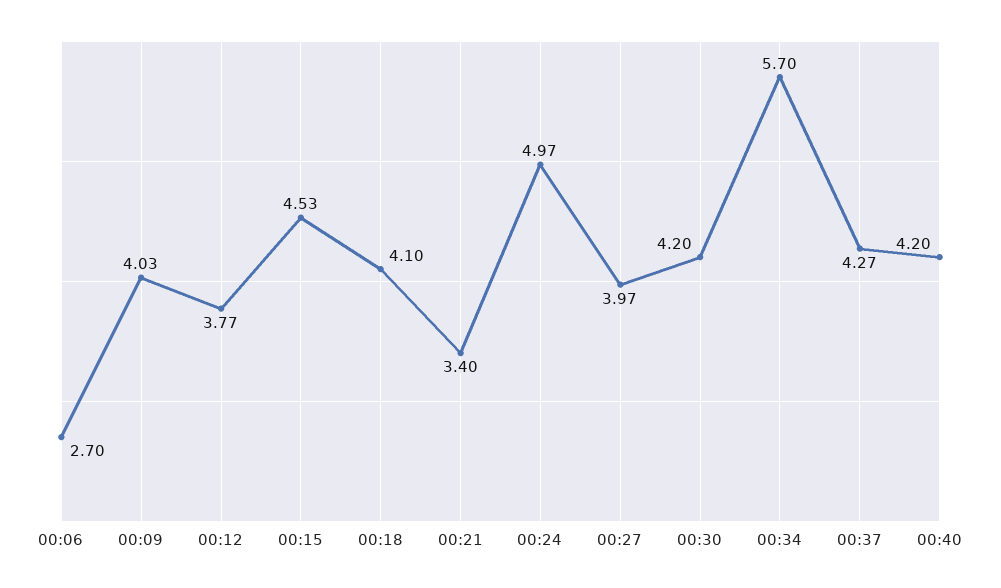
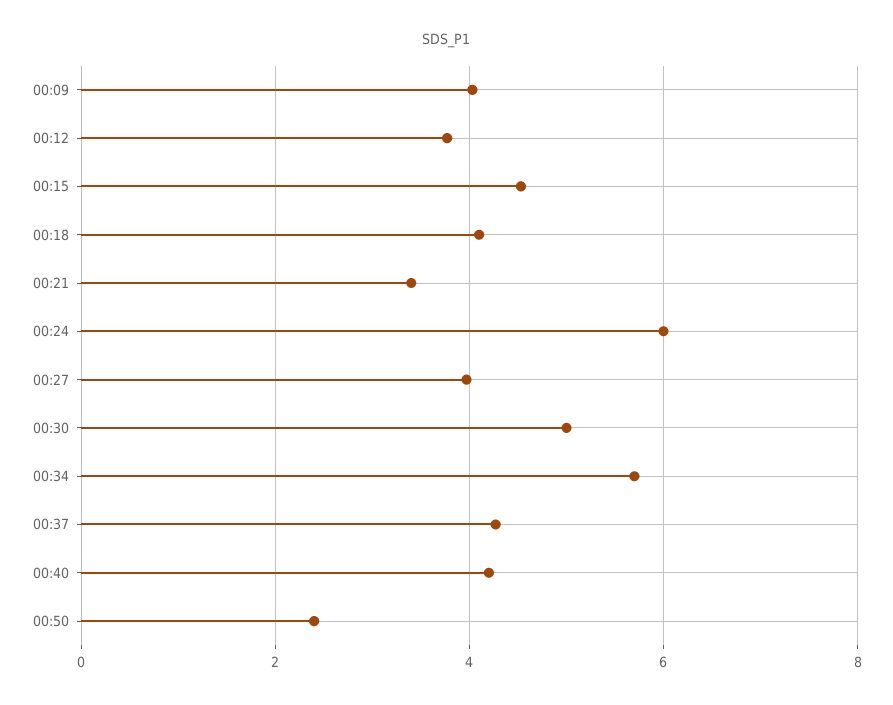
00:06: 2.7 -> none
00:24: 4.97 -> 6
00:30: 4.2 -> 5
00:50: none -> 2.4

